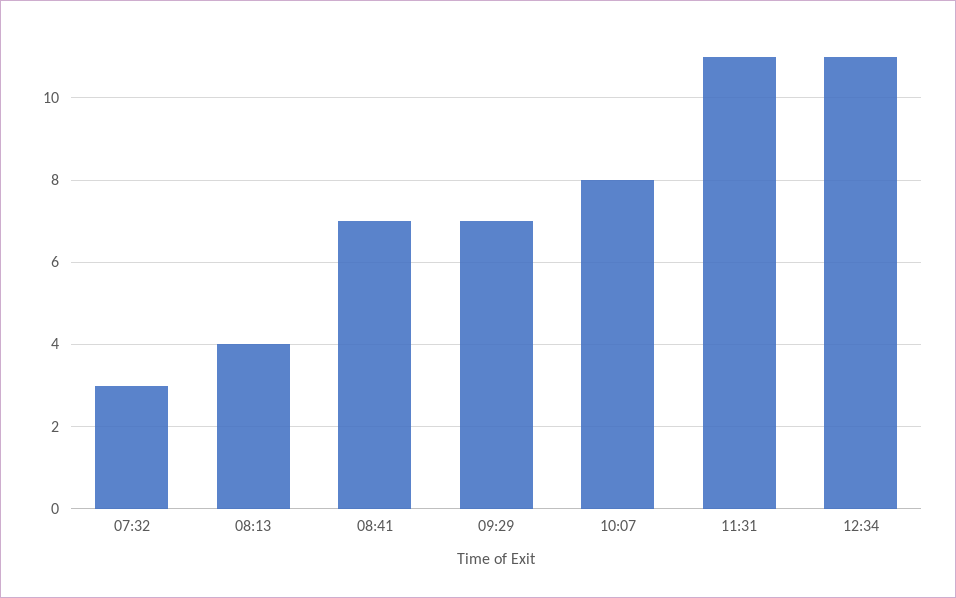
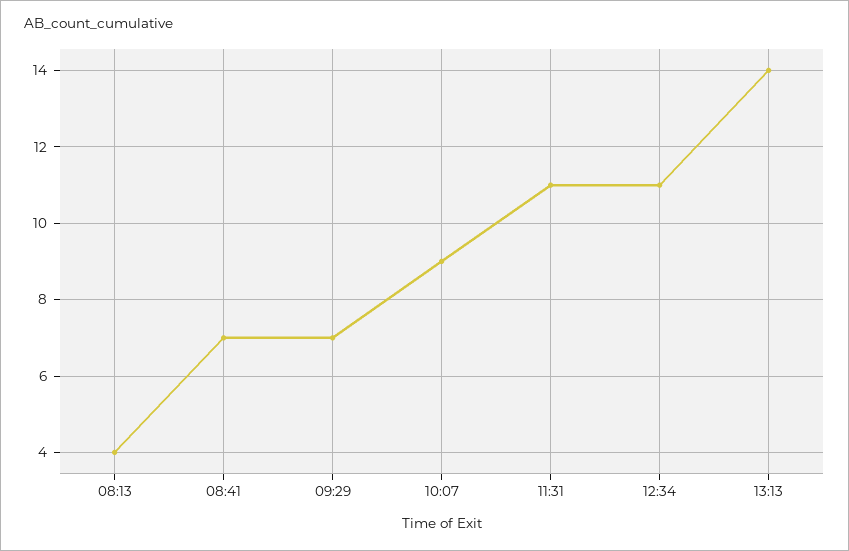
07:32: 3 -> none
10:07: 8 -> 9
13:13: none -> 14

